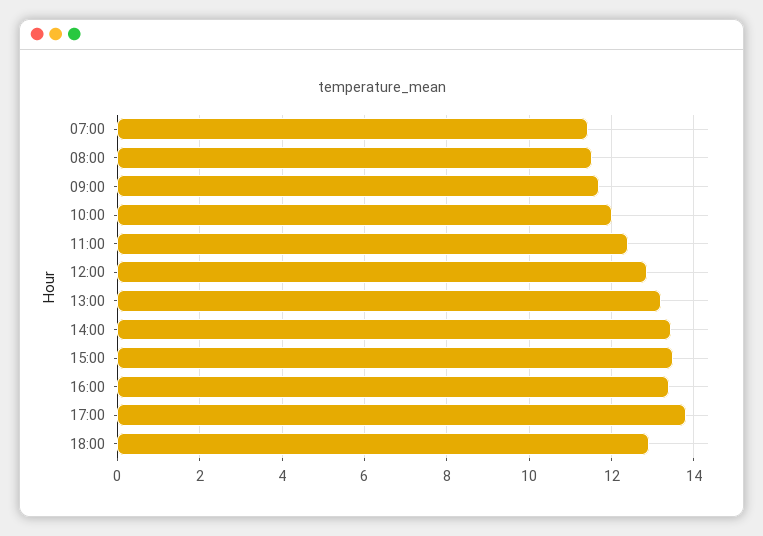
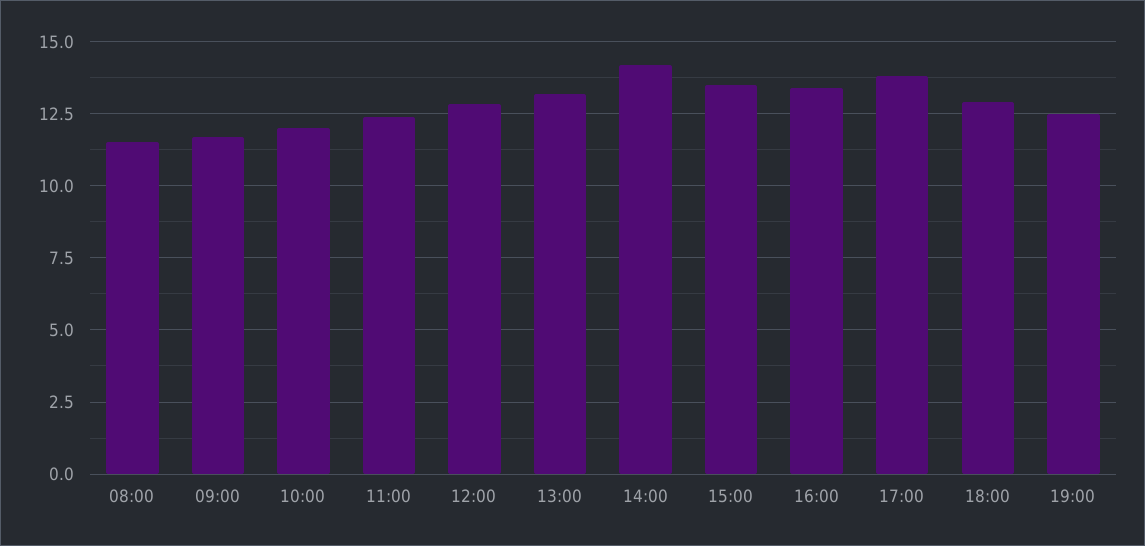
07:00: 11.4 -> none
14:00: 13.4 -> 14.25
19:00: none -> 12.5

